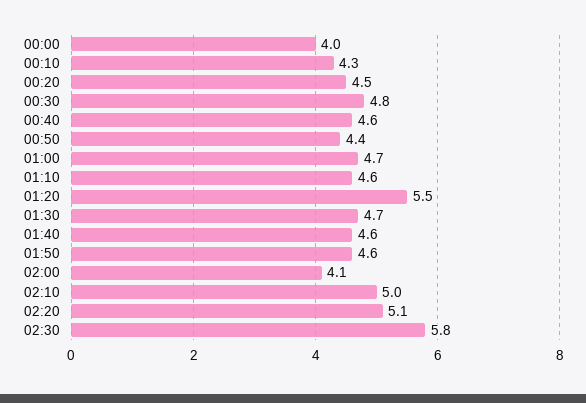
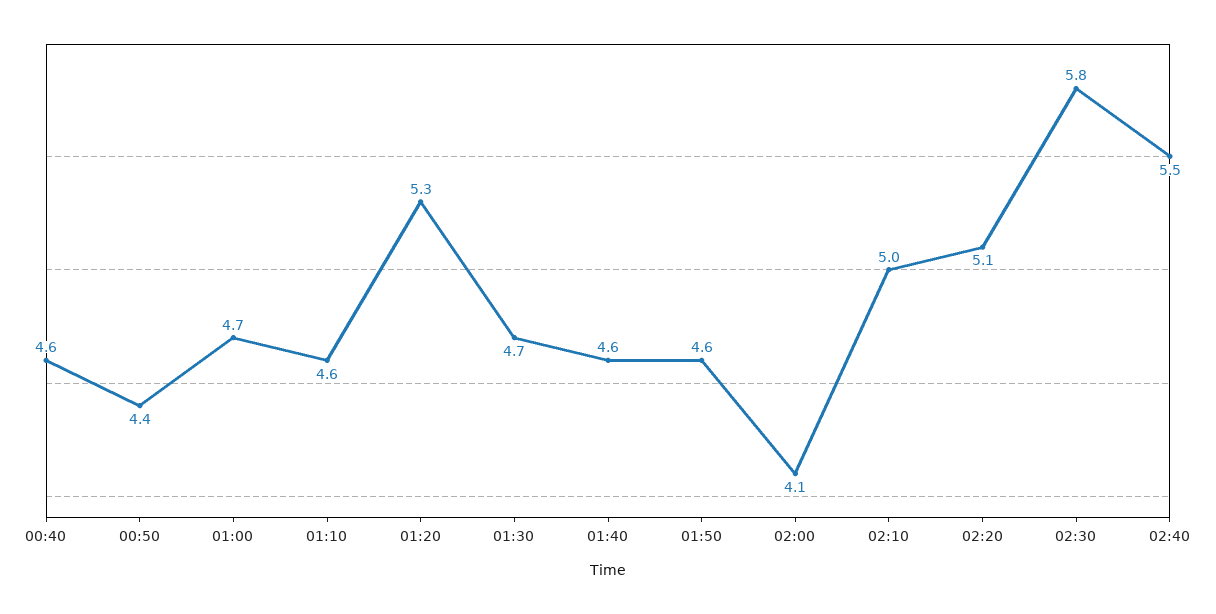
00:00: 4 -> none
00:10: 4.3 -> none
00:20: 4.5 -> none
00:30: 4.8 -> none
01:20: 5.5 -> 5.3
02:40: none -> 5.5

